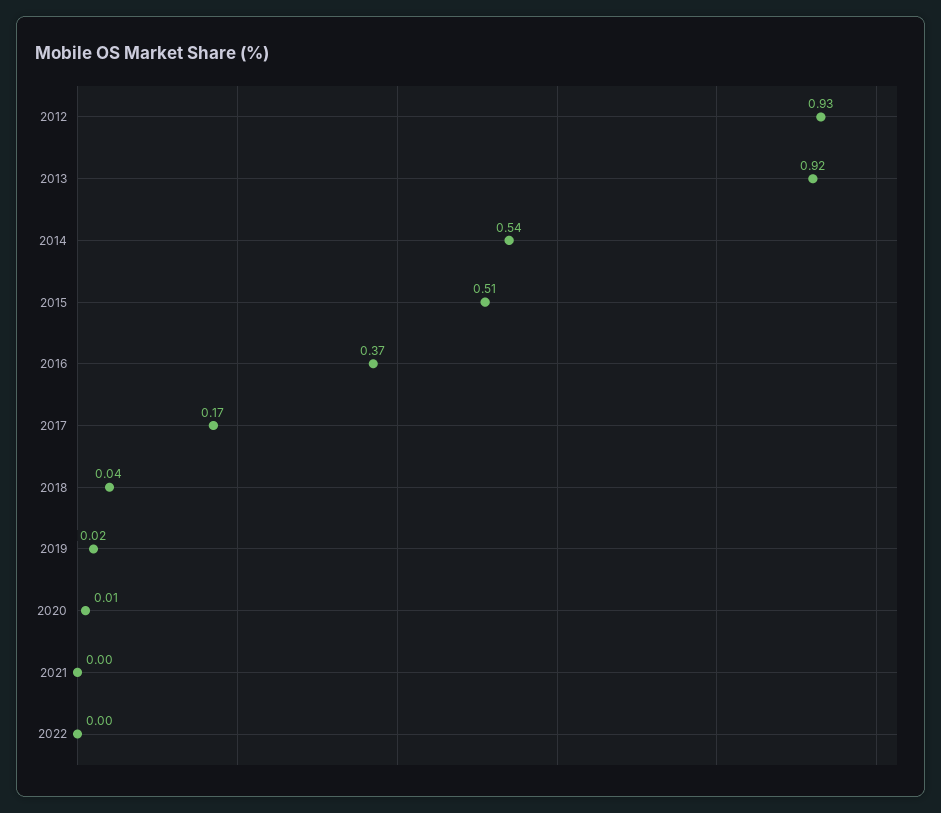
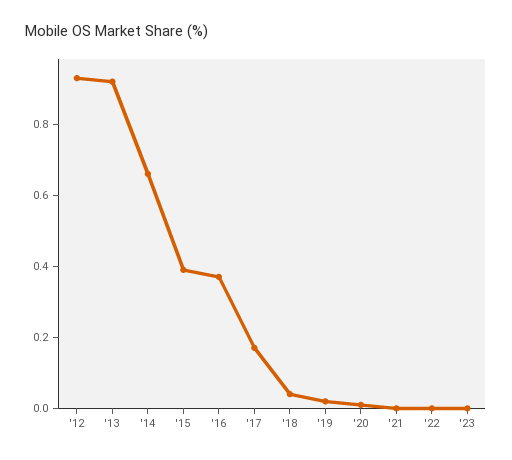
2014: 0.54 -> 0.65
2015: 0.51 -> 0.4
'23: none -> 0

